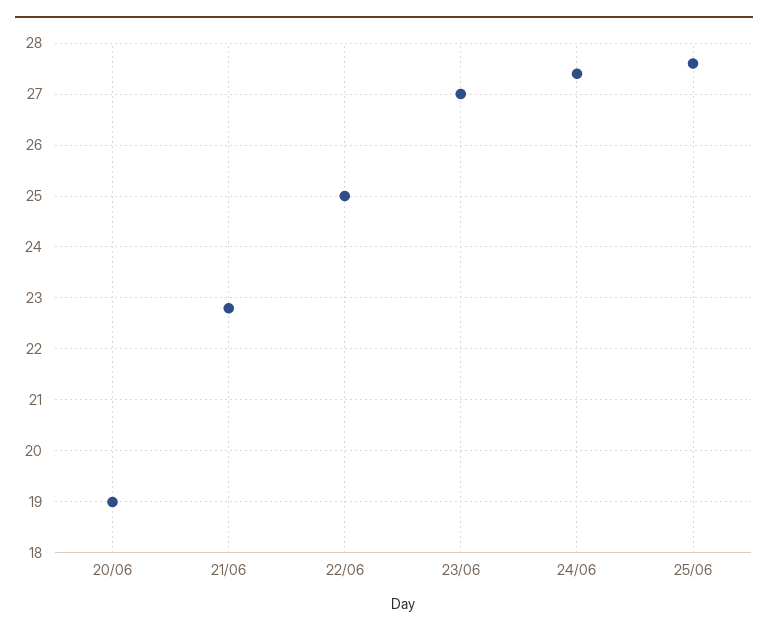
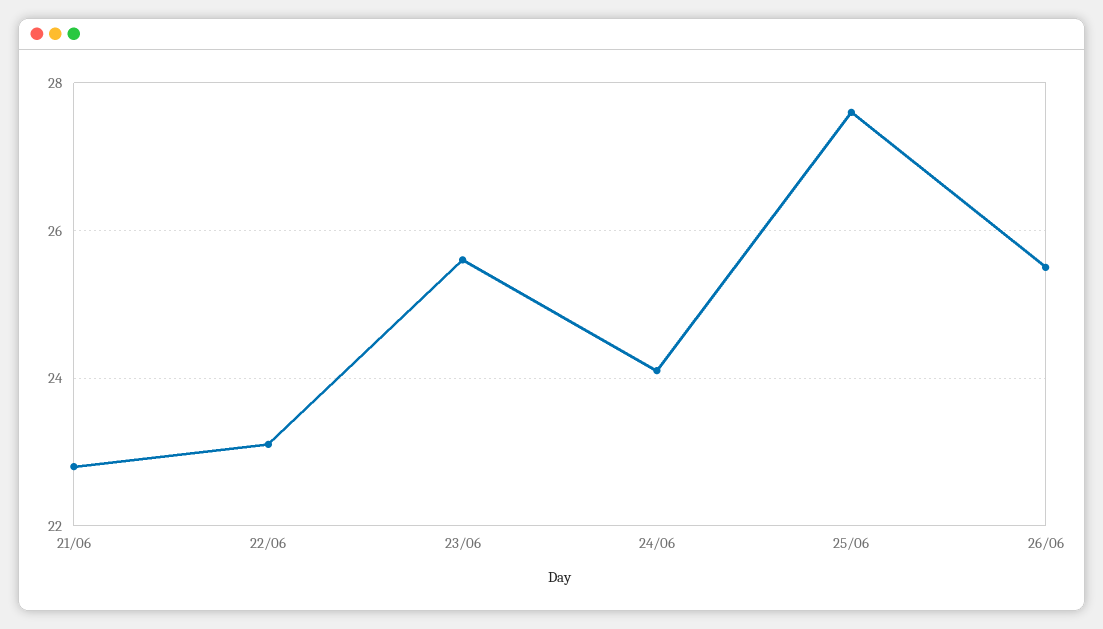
20/06: 19 -> none
22/06: 25 -> 23
23/06: 27 -> 25.5
24/06: 27.5 -> 24
26/06: none -> 25.5

